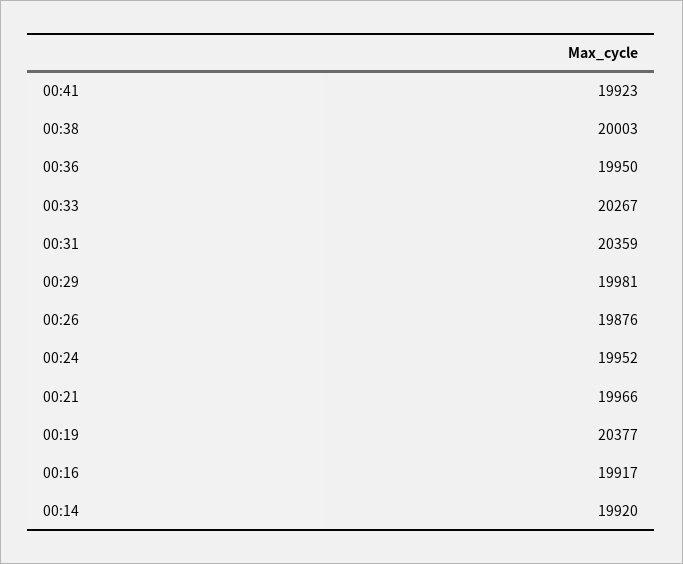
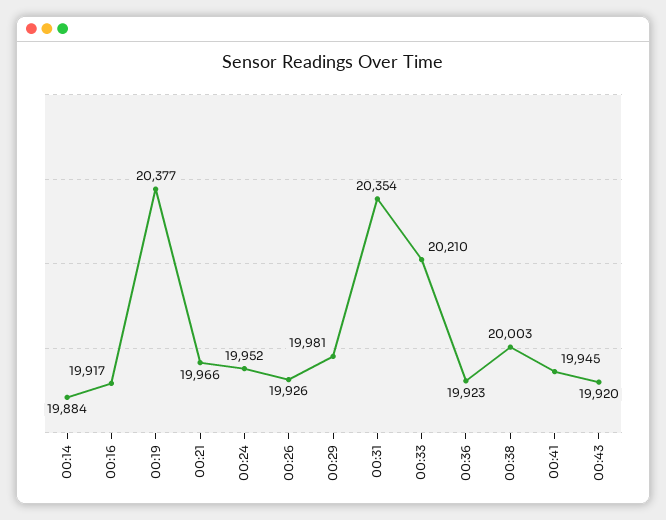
00:41: 19923 -> 19945
00:36: 19950 -> 19923
00:33: 20267 -> 20210
00:31: 20359 -> 20354
00:26: 19876 -> 19926
00:14: 19920 -> 19884
00:43: none -> 19920

